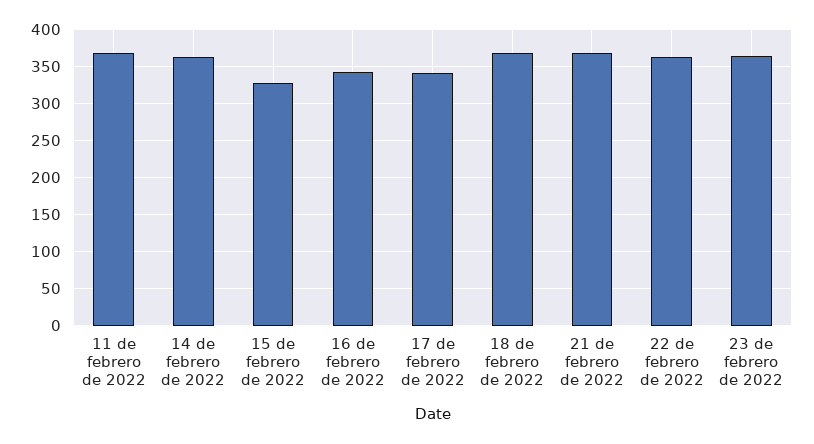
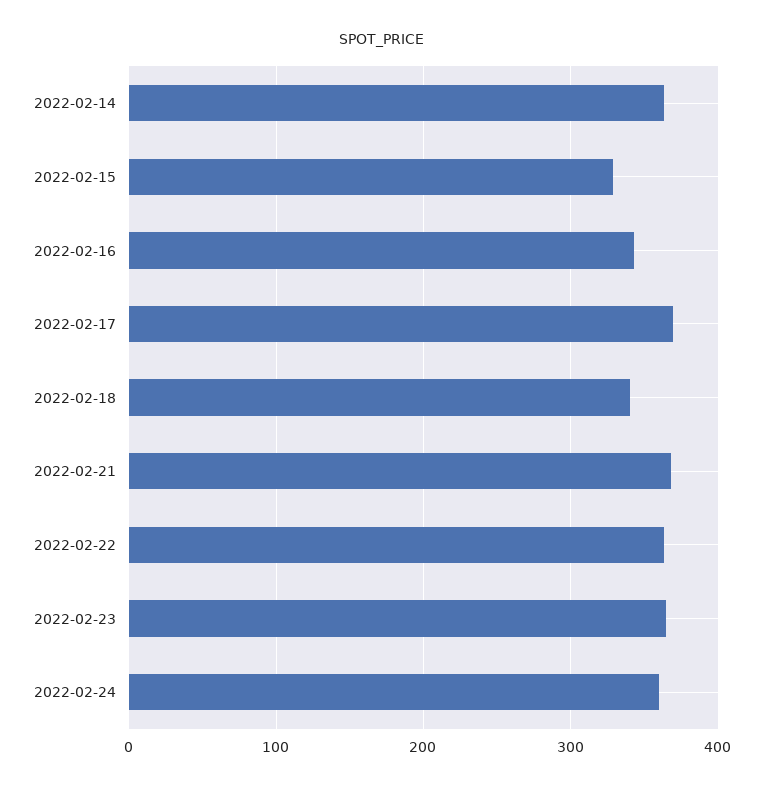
11 de febrero de 2022: 370 -> none
17 de febrero de 2022: 340 -> 370
18 de febrero de 2022: 370 -> 340
2022-02-24: none -> 360

